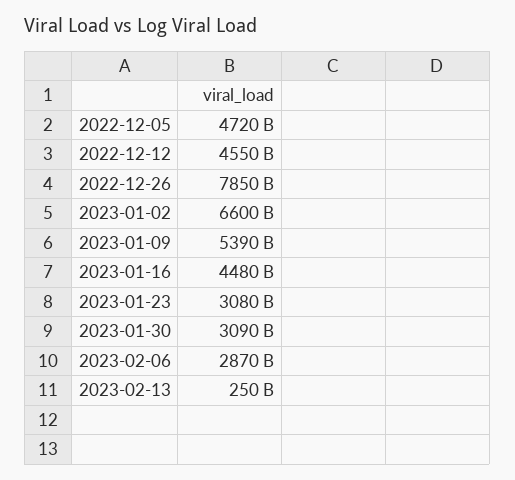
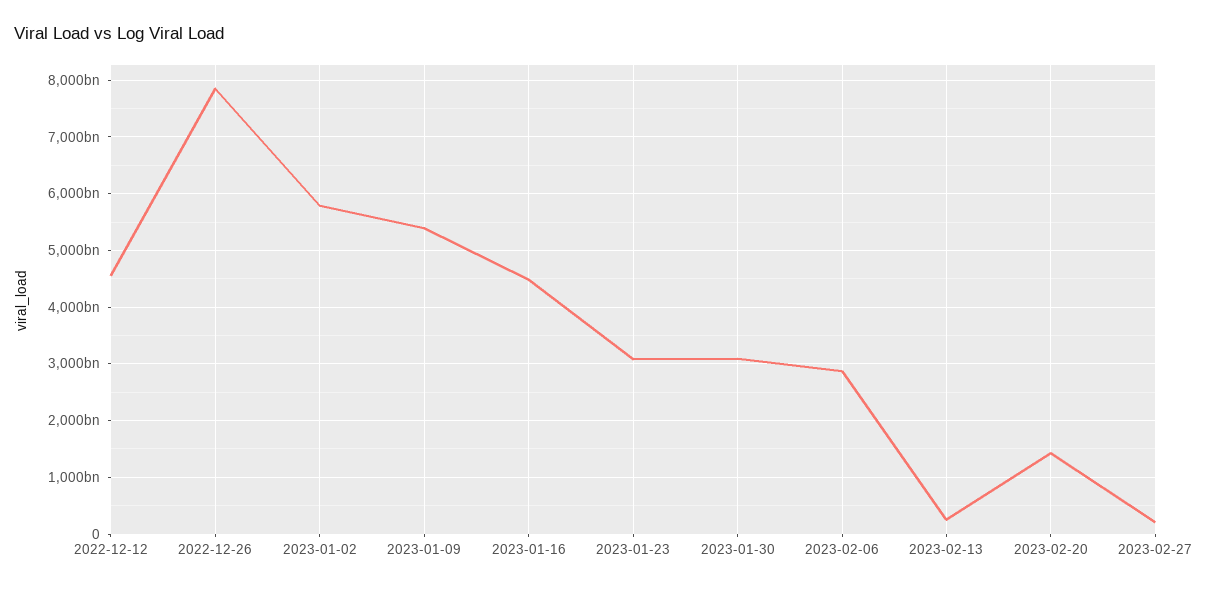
2022-12-05: 4720000000000 -> none
2023-01-02: 6600000000000 -> 5800000000000
2023-02-20: none -> 1400000000000
2023-02-27: none -> 200000000000

